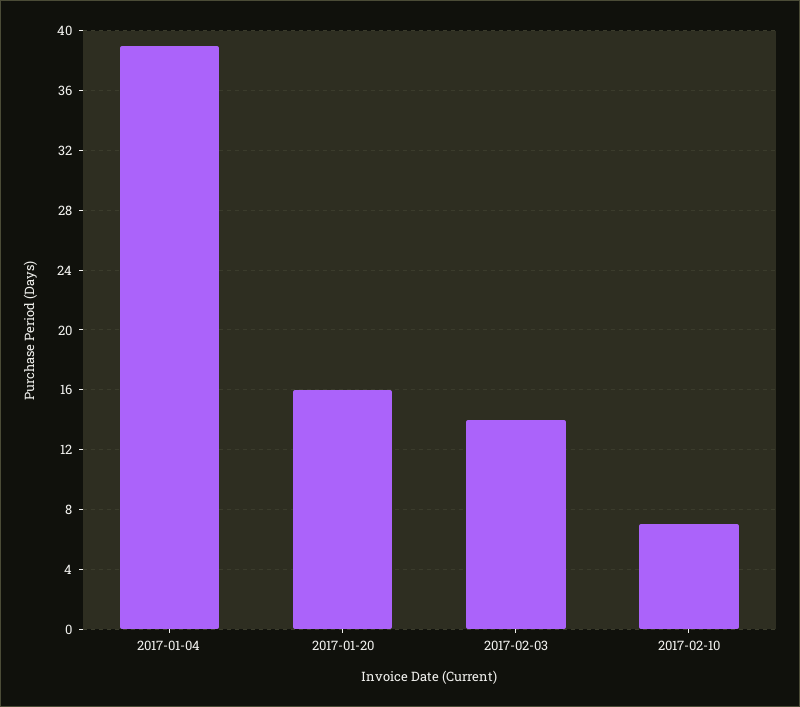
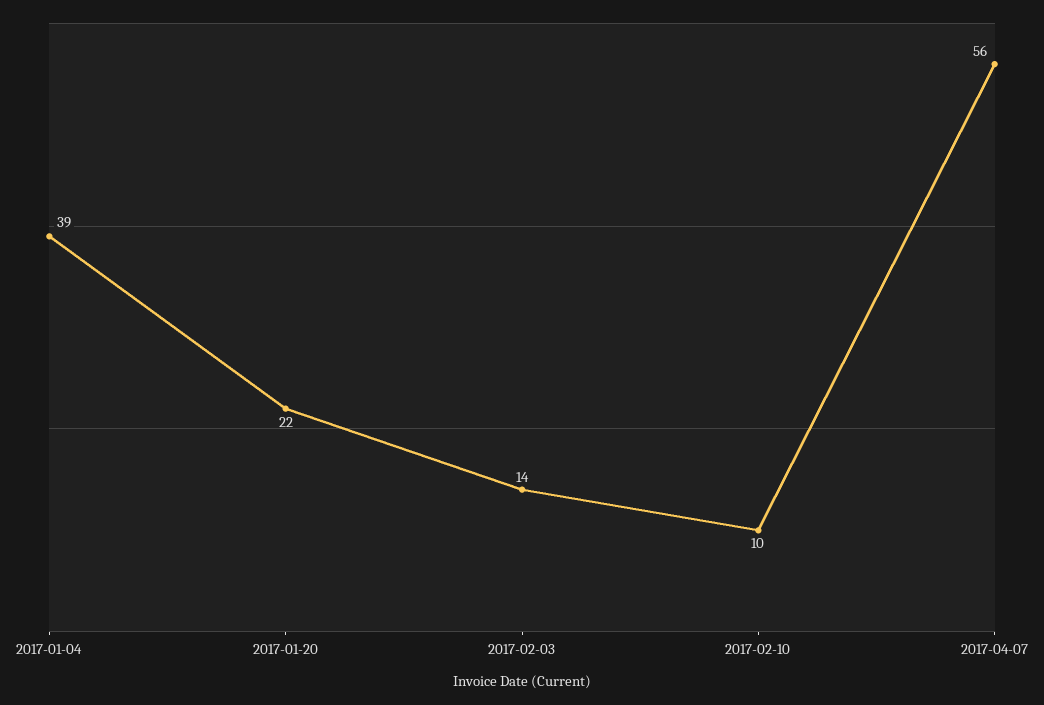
2017-01-20: 16 -> 22
2017-02-10: 7 -> 10
2017-04-07: none -> 56

